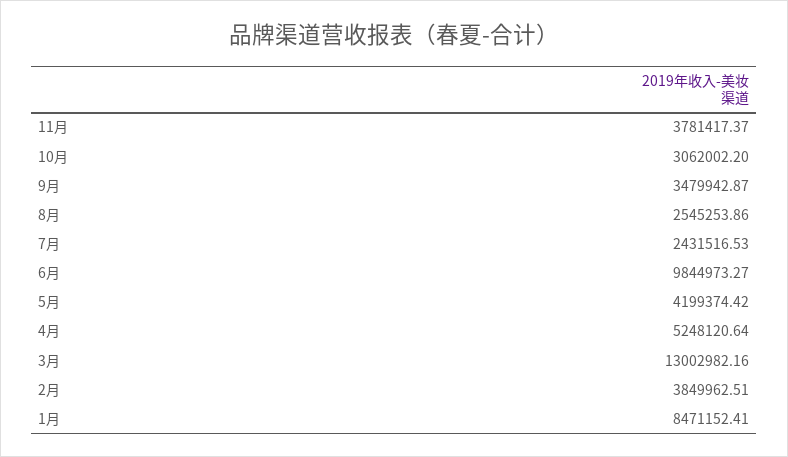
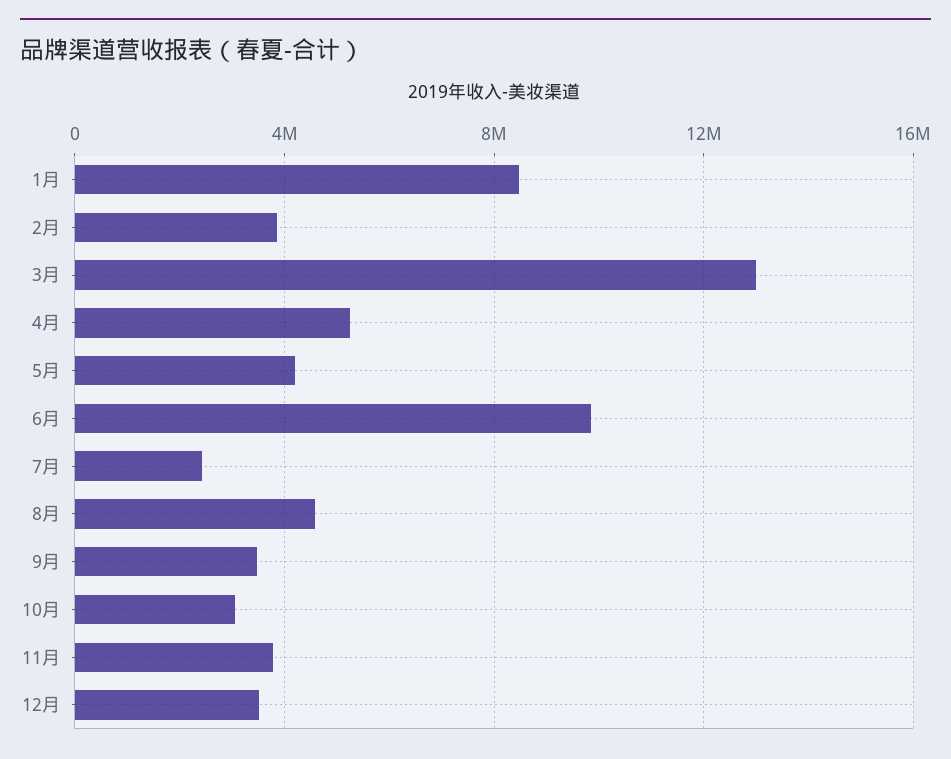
8月: 2545253.86 -> 4500000
12月: none -> 3500000

